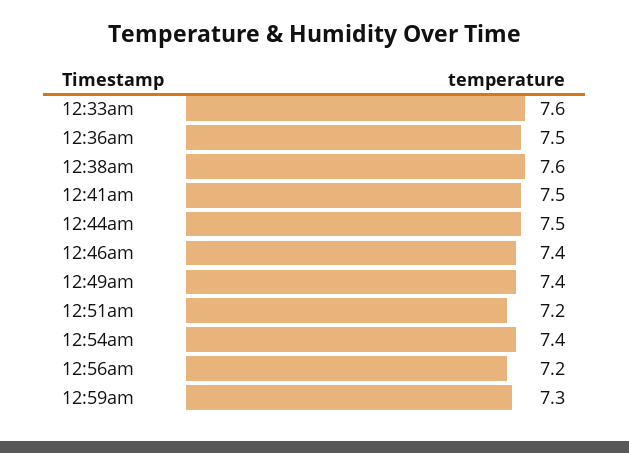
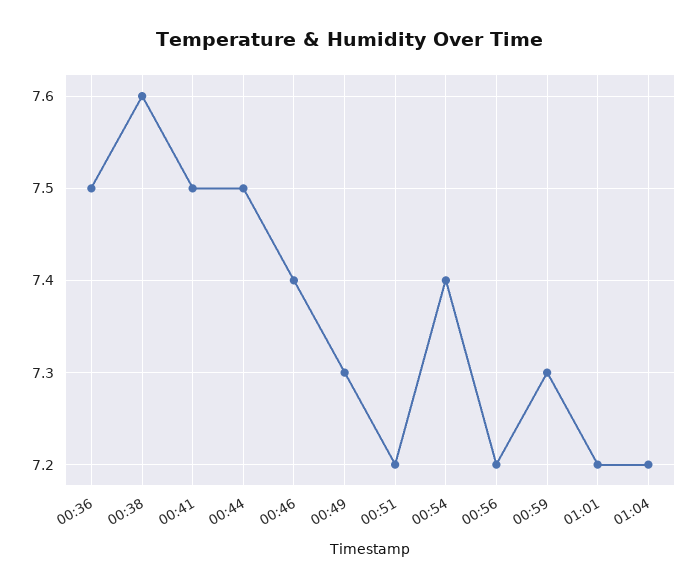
12:33am: 7.6 -> none
12:49am: 7.4 -> 7.3
01:01: none -> 7.2
01:04: none -> 7.2

